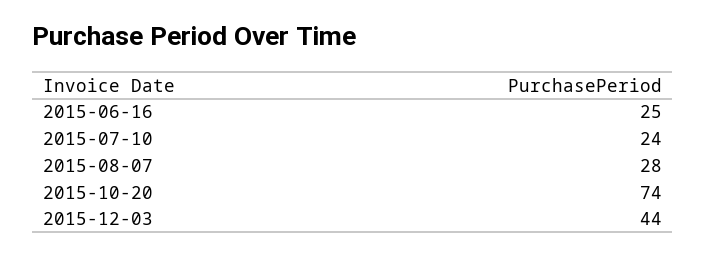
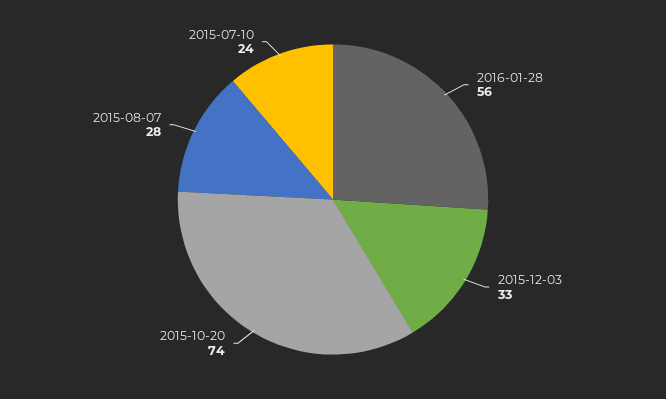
2015-06-16: 25 -> none
2015-12-03: 44 -> 33
2016-01-28: none -> 56

